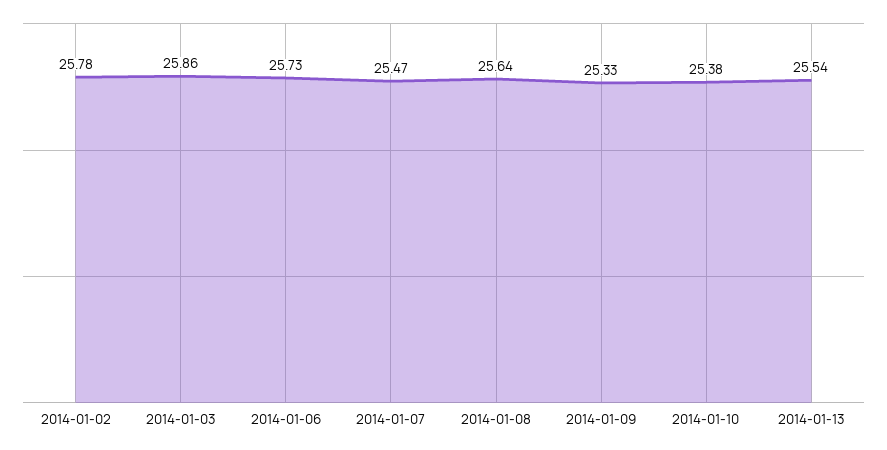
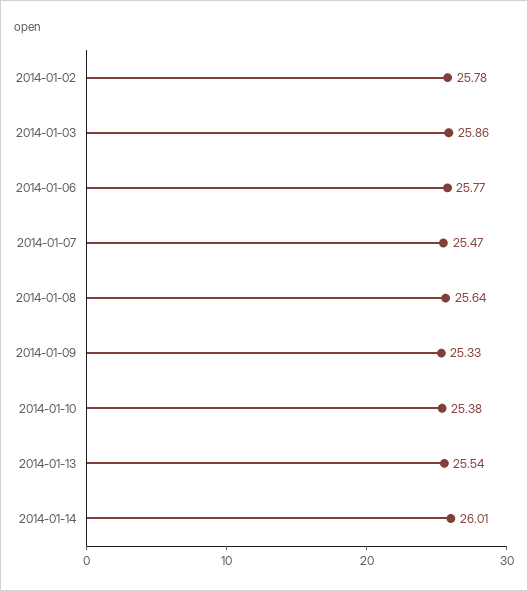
2014-01-06: 25.73 -> 25.77
2014-01-14: none -> 26.01

